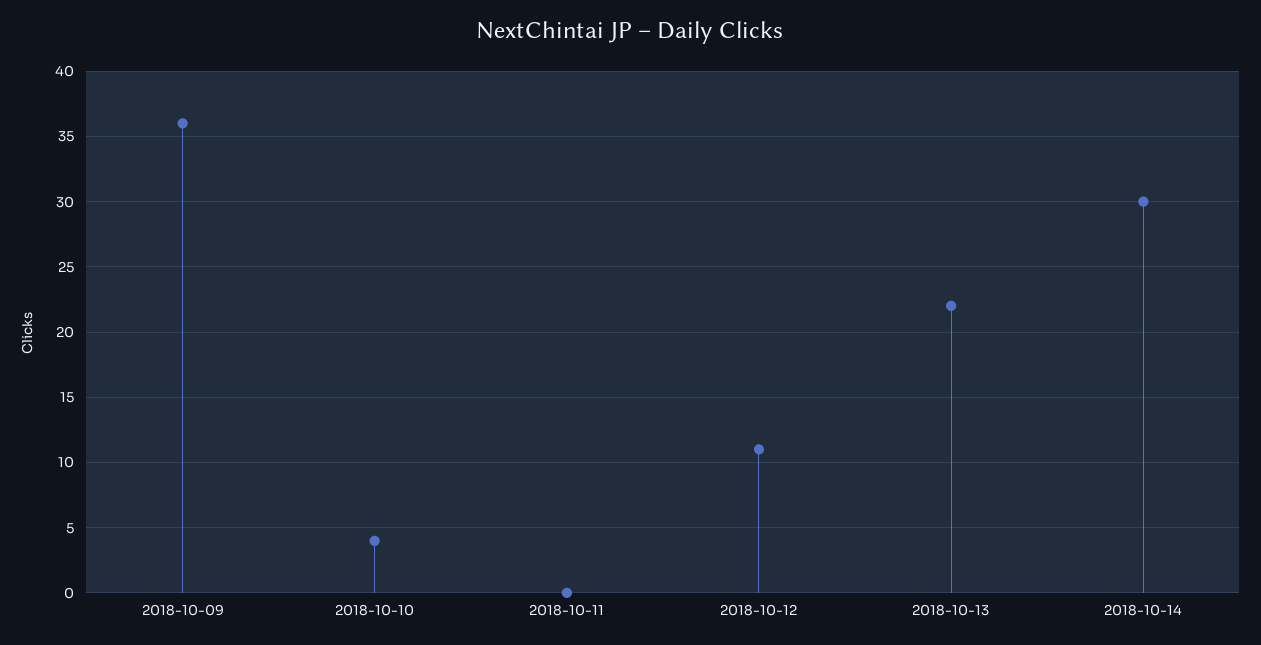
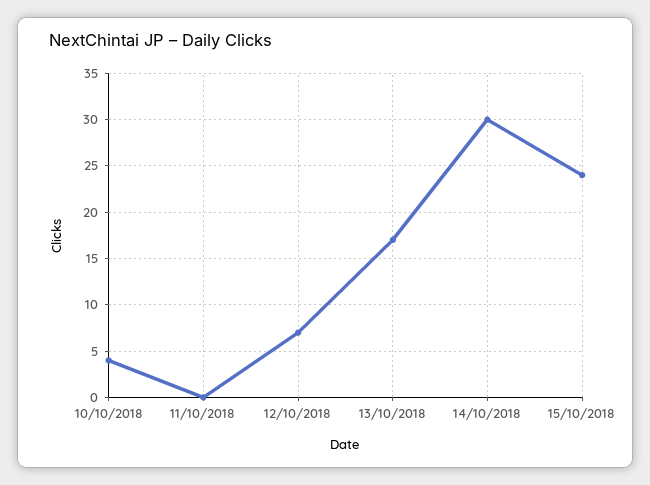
2018-10-09: 36 -> none
2018-10-12: 11 -> 7
2018-10-13: 22 -> 17
15/10/2018: none -> 24

